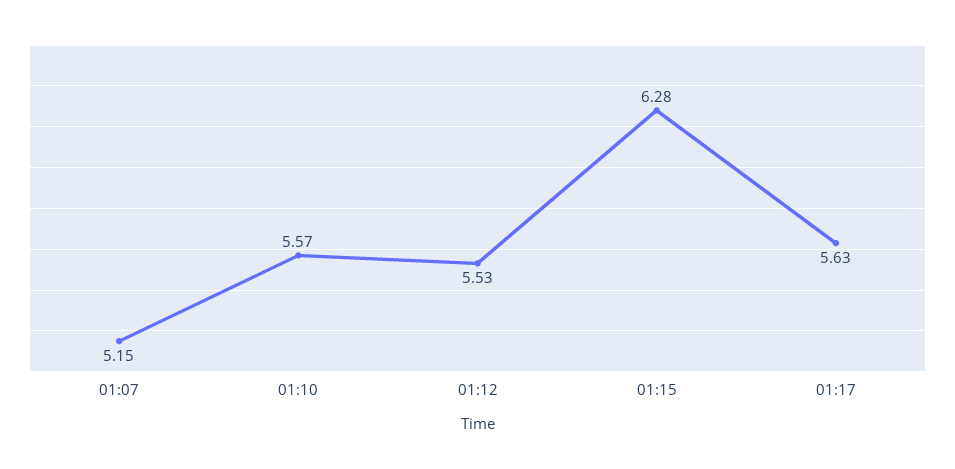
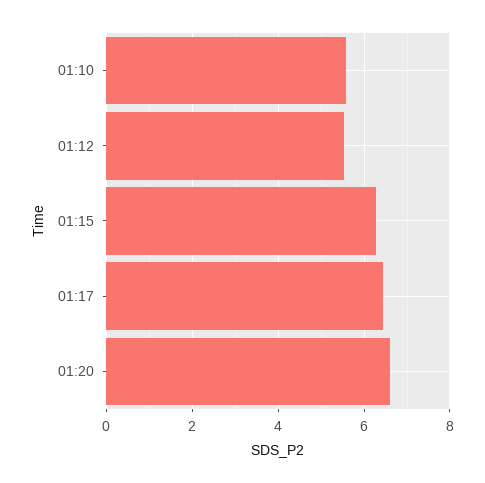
01:07: 5.15 -> none
01:17: 5.63 -> 6.4
01:20: none -> 6.6

